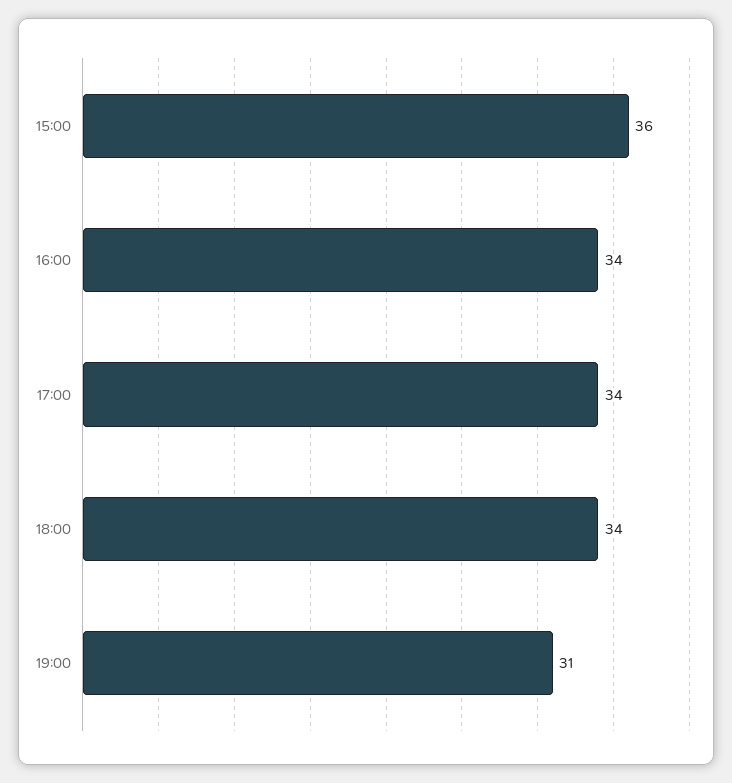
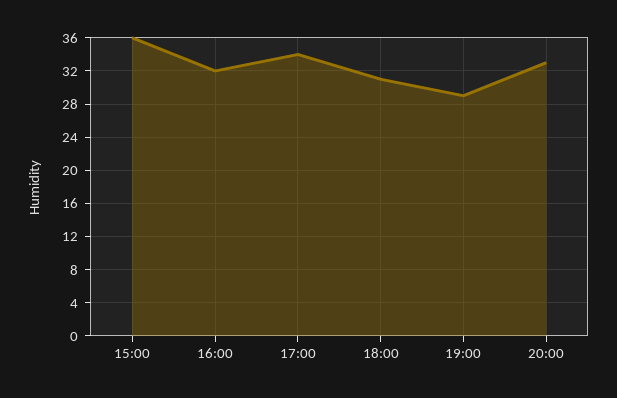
16:00: 34 -> 32
18:00: 34 -> 31
19:00: 31 -> 29
20:00: none -> 33

